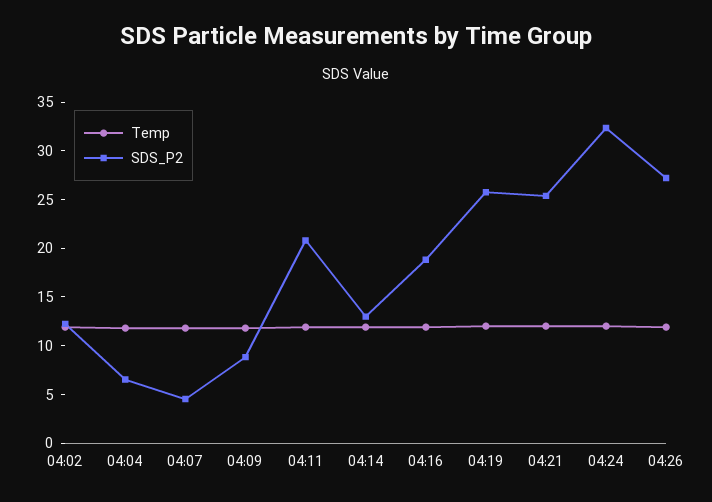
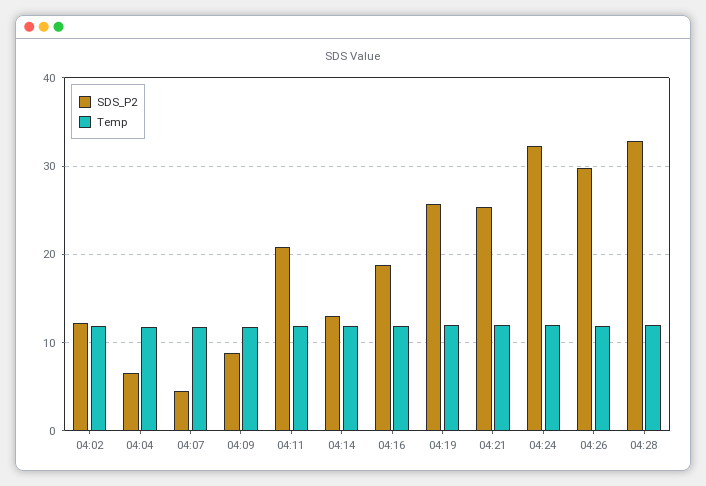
SDS_P2, 04:26: 27 -> 30
SDS_P2, 04:28: none -> 33
Temp, 04:28: none -> 12

